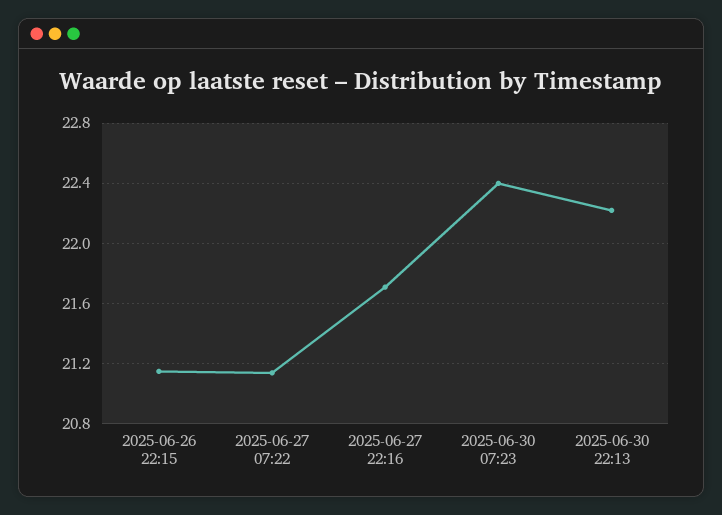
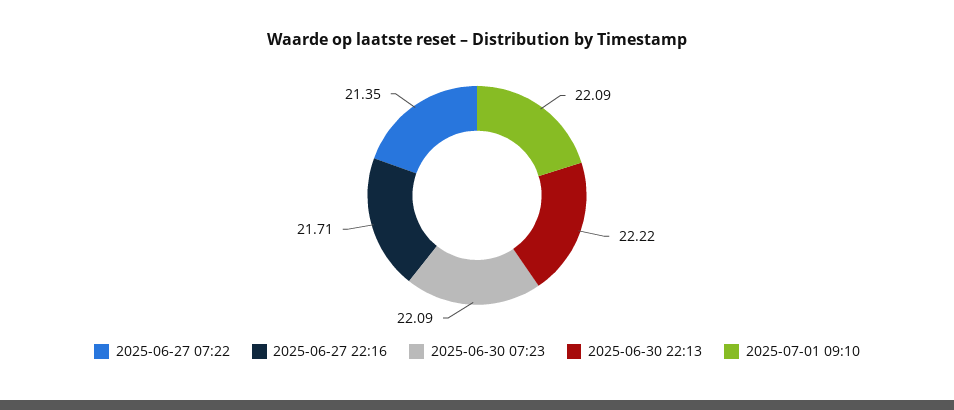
2025-06-26 22:15: 21.15 -> none
2025-06-27 07:22: 21.15 -> 21.35
2025-06-30 07:23: 22.4 -> 22.09
2025-07-01 09:10: none -> 22.09

